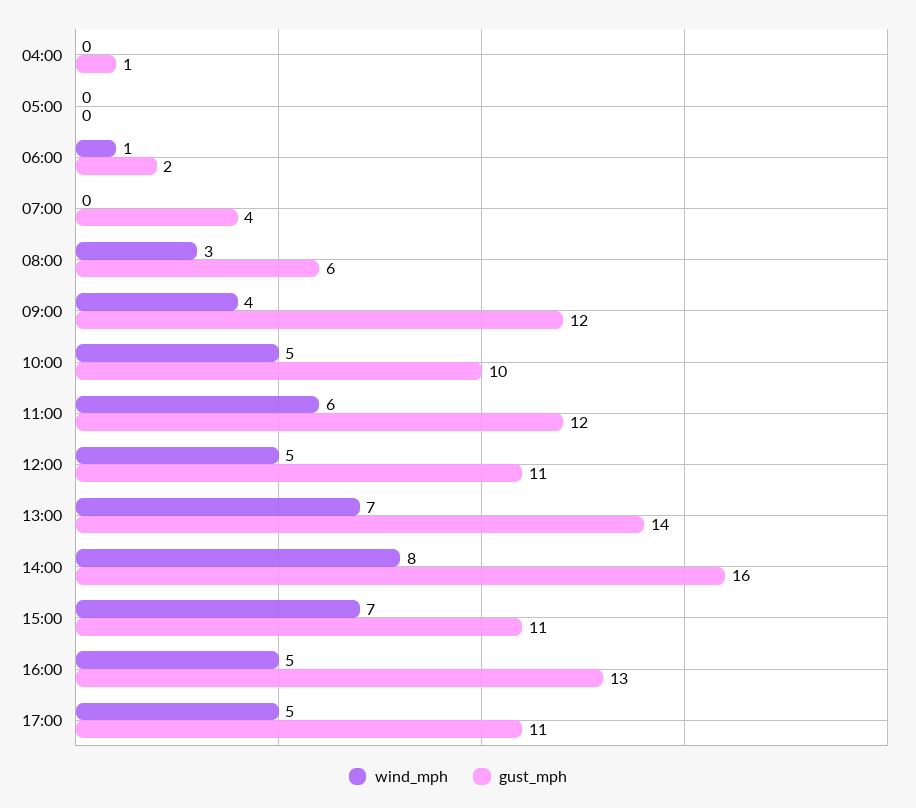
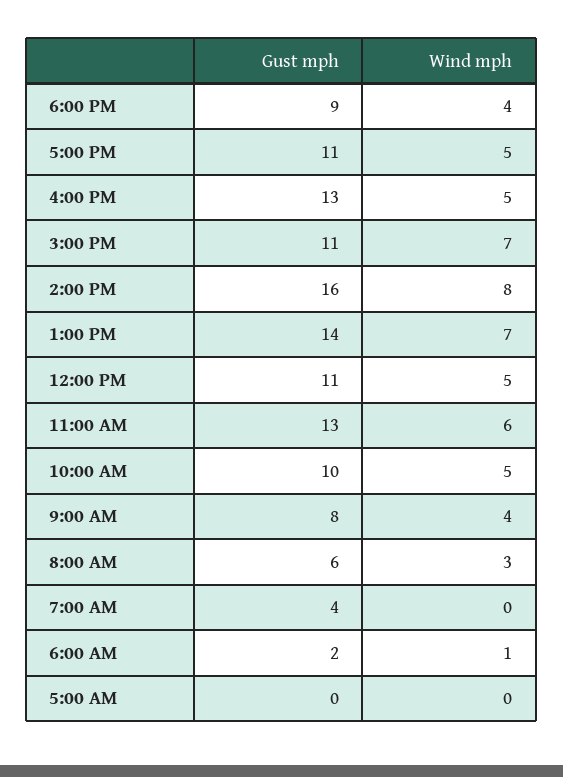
wind_mph, 04:00: 0 -> none
gust_mph, 04:00: 1 -> none
gust_mph, 09:00: 12 -> 8
gust_mph, 11:00: 12 -> 13
gust_mph, 6:00 PM: none -> 9
wind_mph, 6:00 PM: none -> 4

